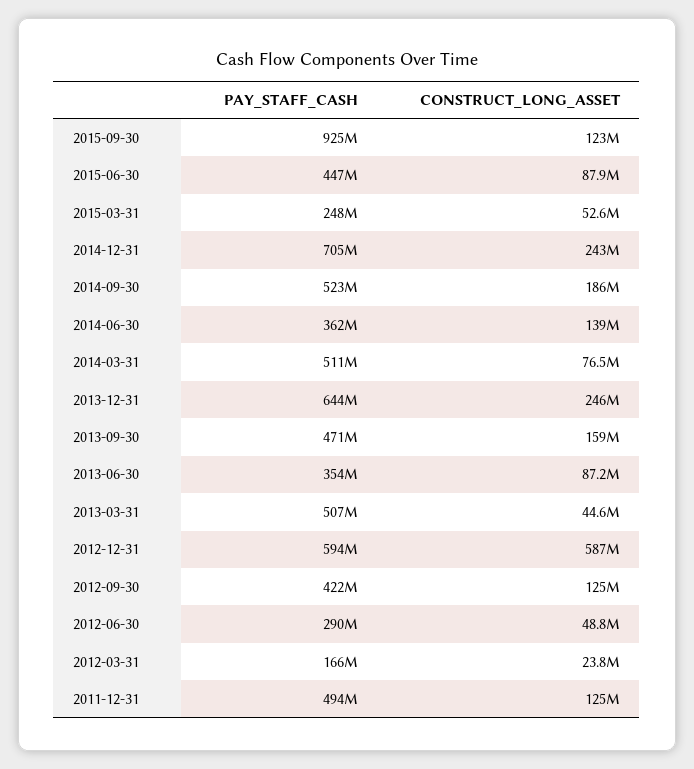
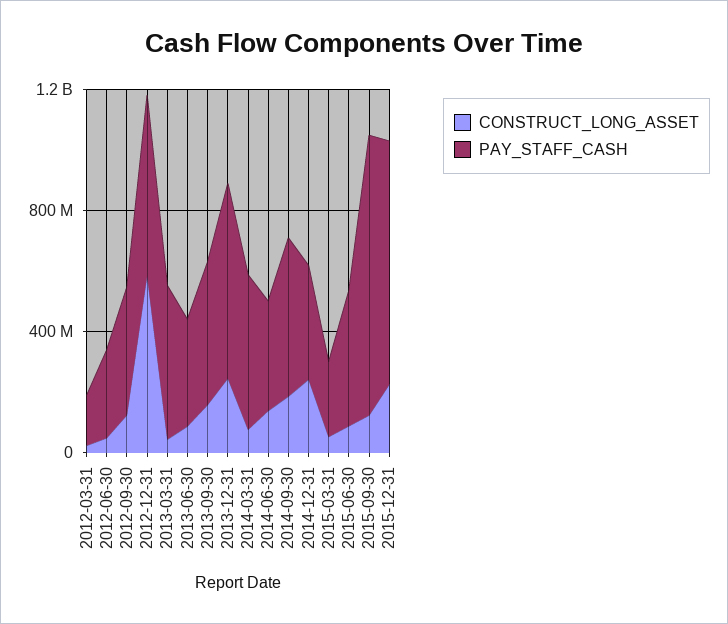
PAY_STAFF_CASH, 2014-12-31: 705000000 -> 400000000
PAY_STAFF_CASH, 2011-12-31: 494000000 -> none
CONSTRUCT_LONG_ASSET, 2011-12-31: 125000000 -> none
CONSTRUCT_LONG_ASSET, 2015-12-31: none -> 200000000
PAY_STAFF_CASH, 2015-12-31: none -> 800000000

